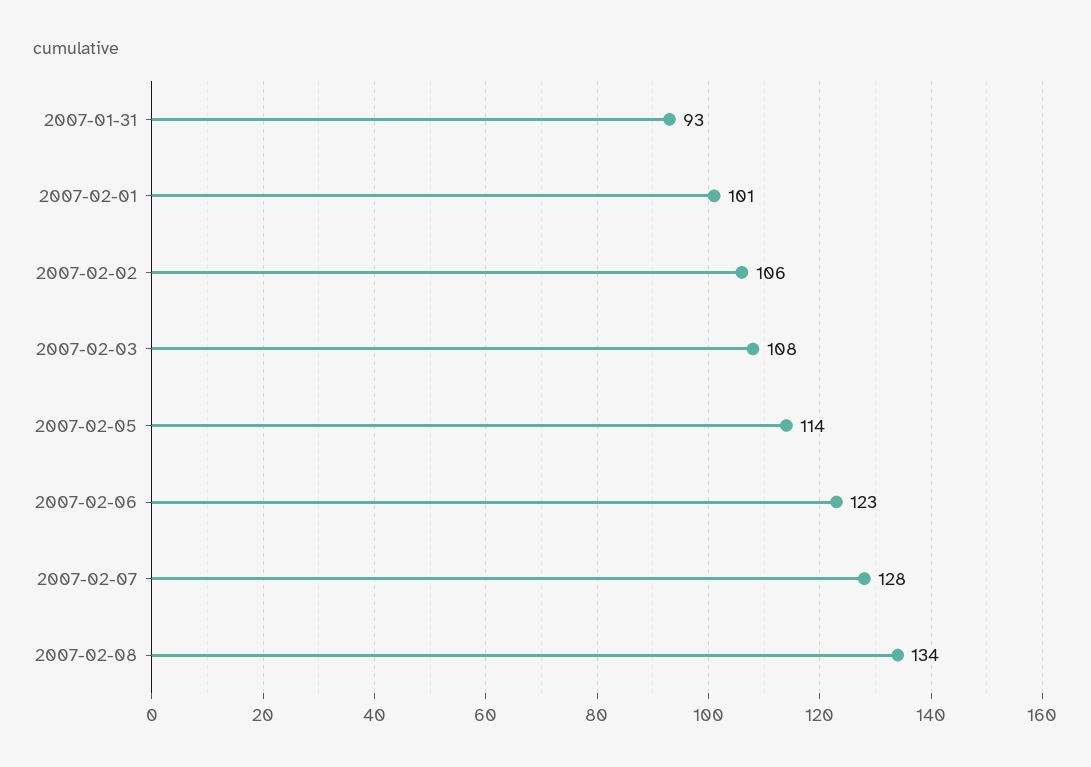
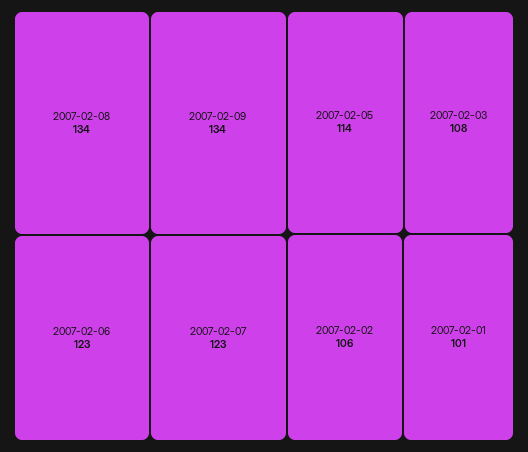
2007-01-31: 93 -> none
2007-02-07: 128 -> 123
2007-02-09: none -> 134

